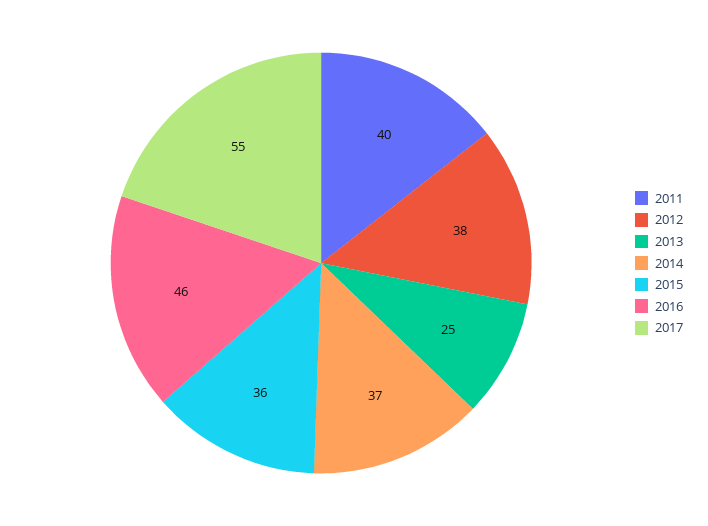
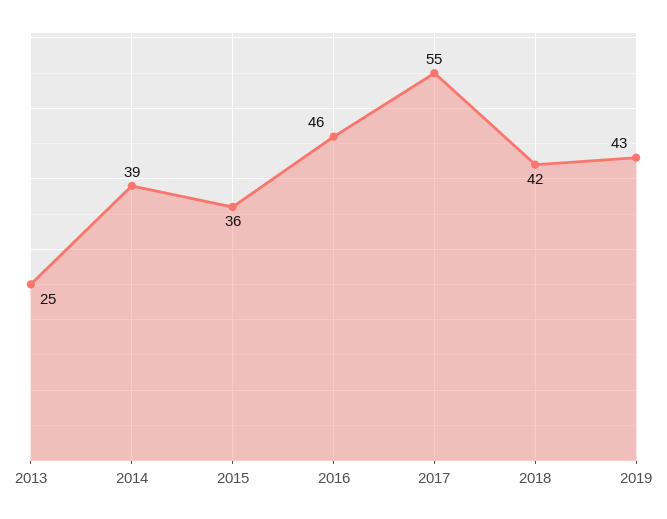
2011: 40 -> none
2012: 38 -> none
2014: 37 -> 39
2018: none -> 42
2019: none -> 43

